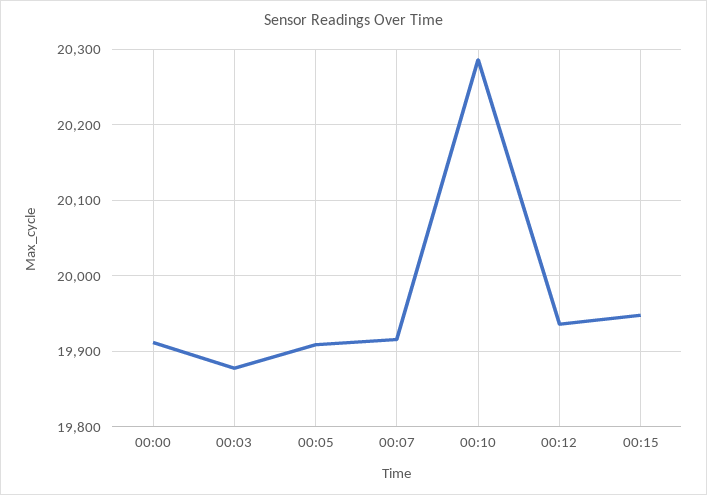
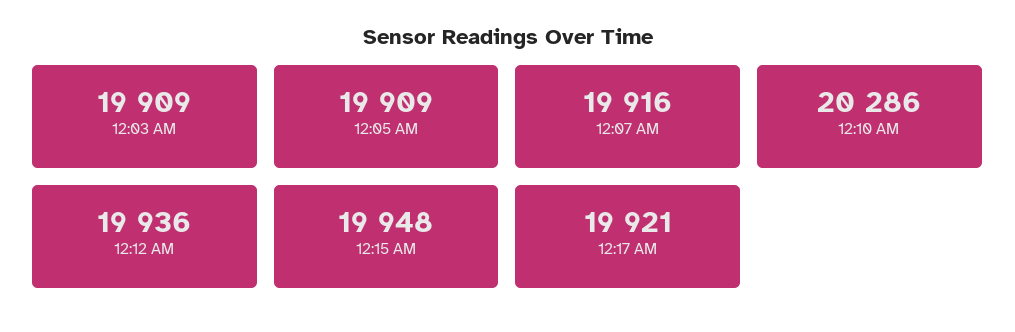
00:00: 19910 -> none
00:03: 19880 -> 19909
12:17 AM: none -> 19921

